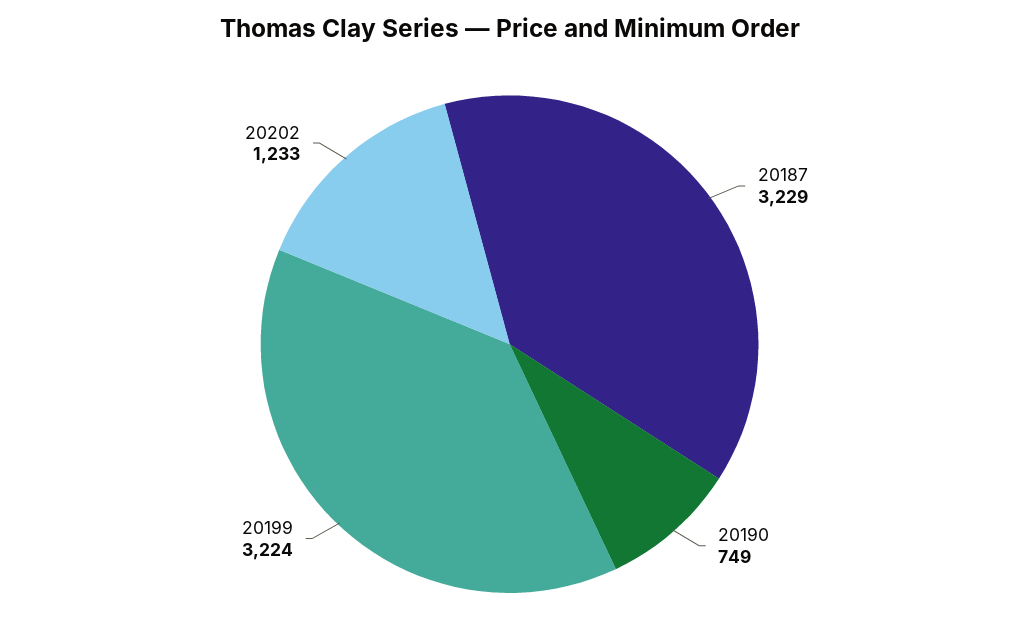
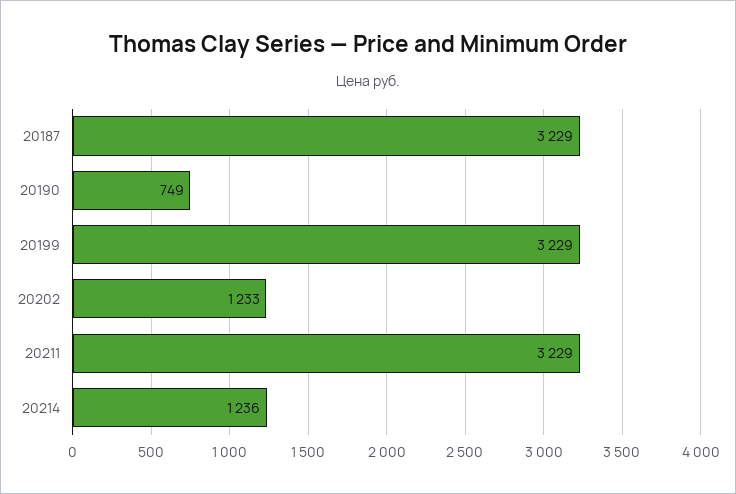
20199: 3224 -> 3229
20211: none -> 3229
20214: none -> 1236

